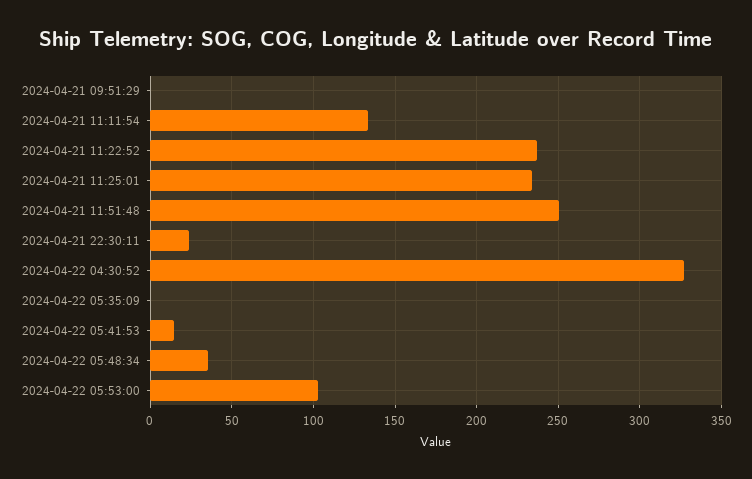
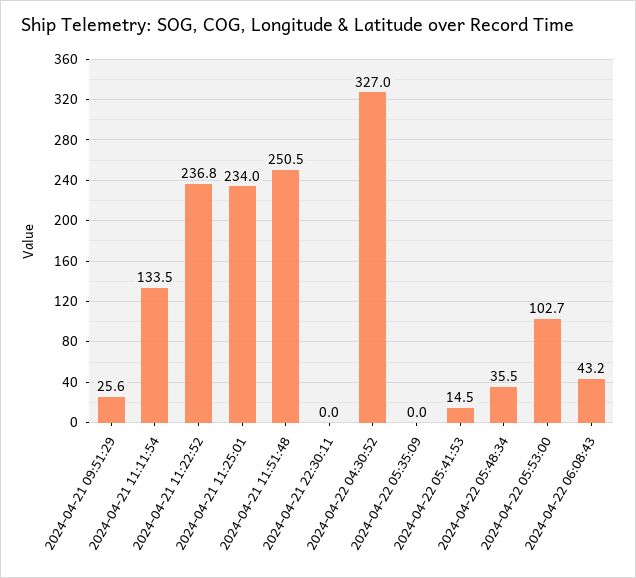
2024-04-21 09:51:29: 0 -> 25.6
2024-04-21 22:30:11: 25 -> 0
2024-04-22 06:08:43: none -> 43.2

